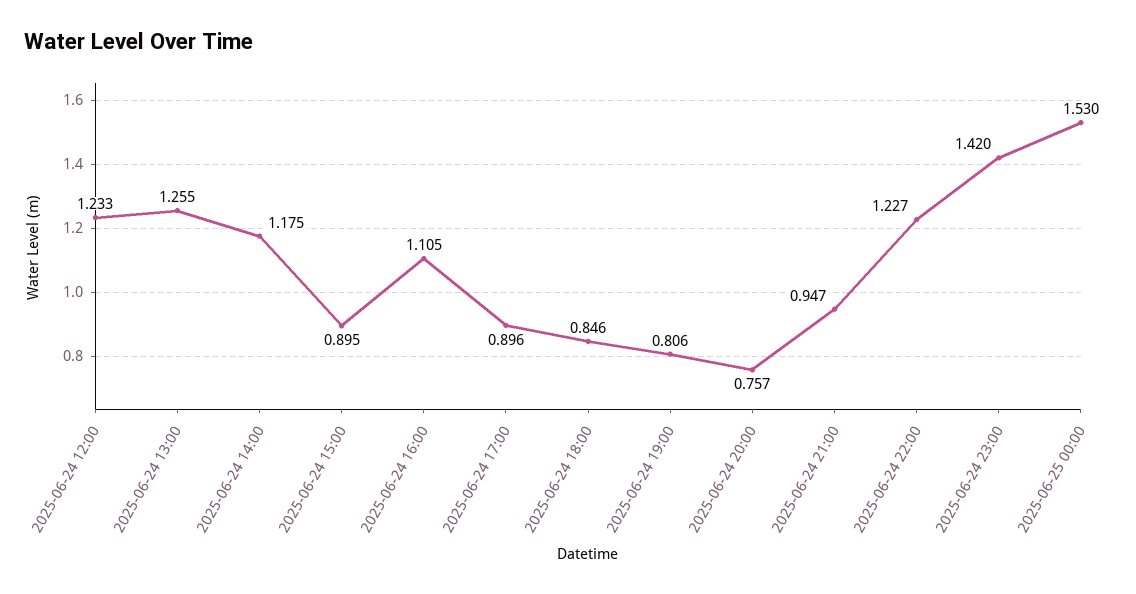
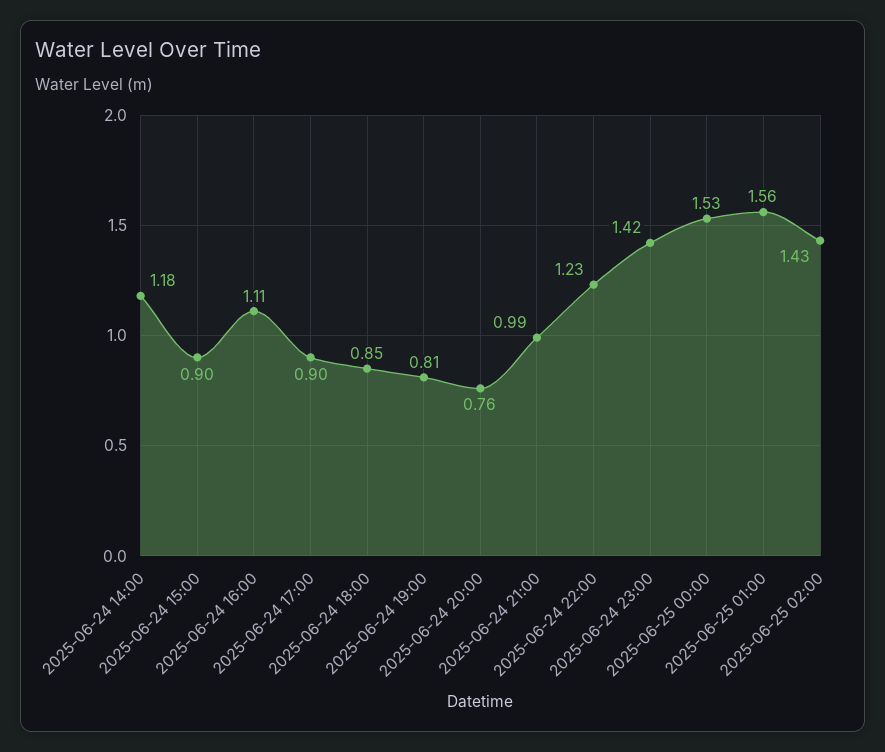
2025-06-24 12:00: 1.233 -> none
2025-06-24 13:00: 1.255 -> none
2025-06-24 21:00: 0.947 -> 0.99
2025-06-25 01:00: none -> 1.56
2025-06-25 02:00: none -> 1.43

